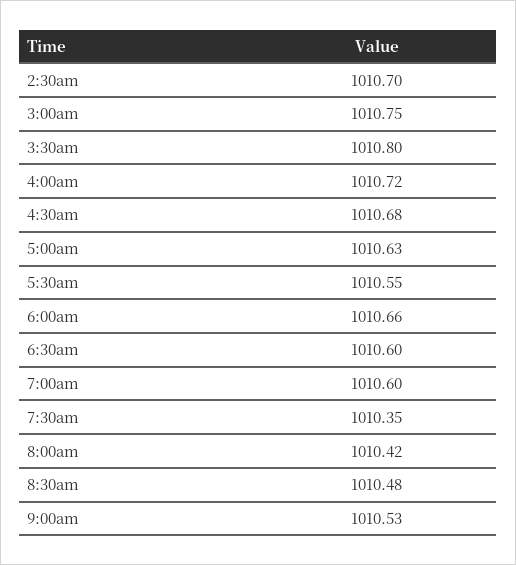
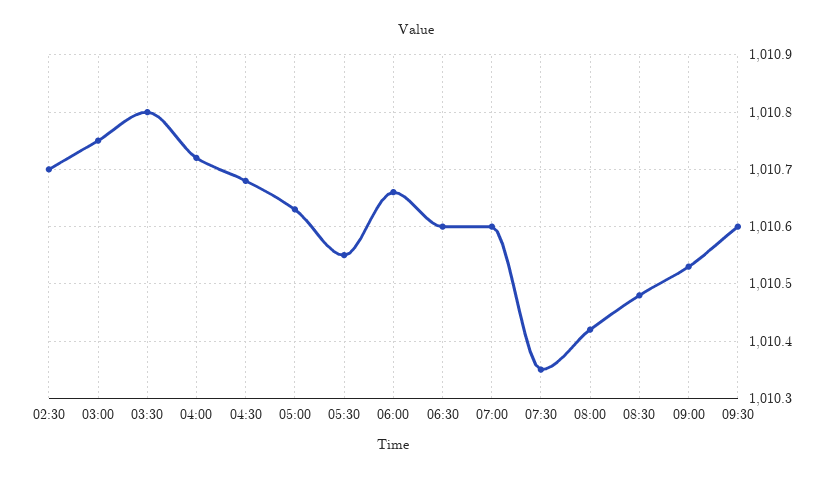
09:30: none -> 1010.6

